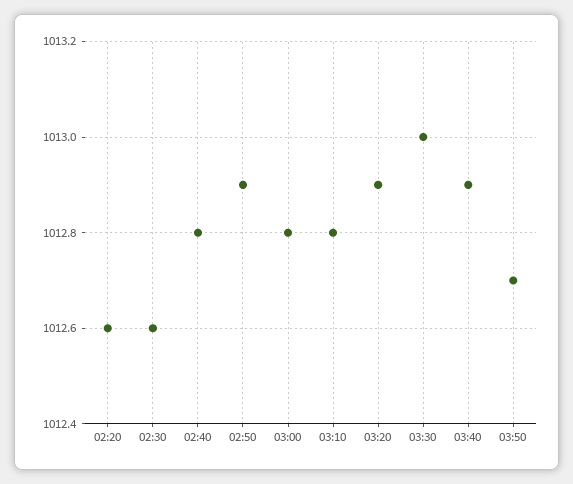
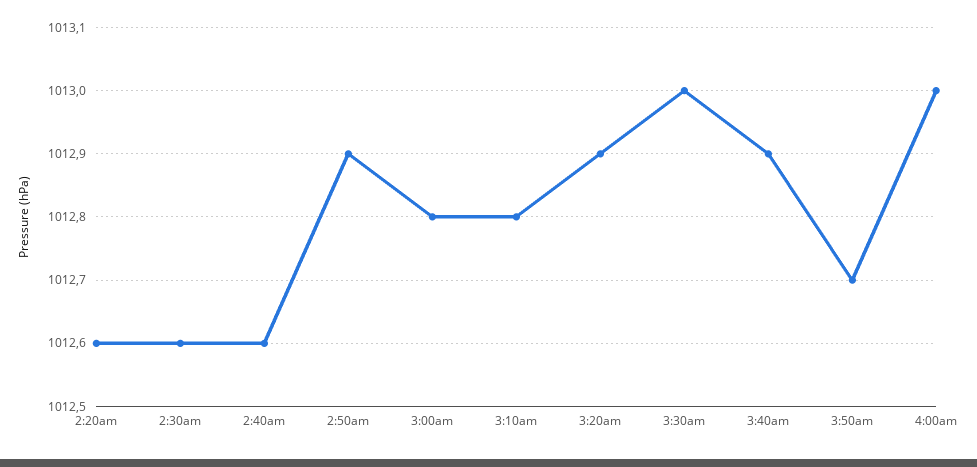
02:40: 1012.8 -> 1012.6
4:00am: none -> 1013

